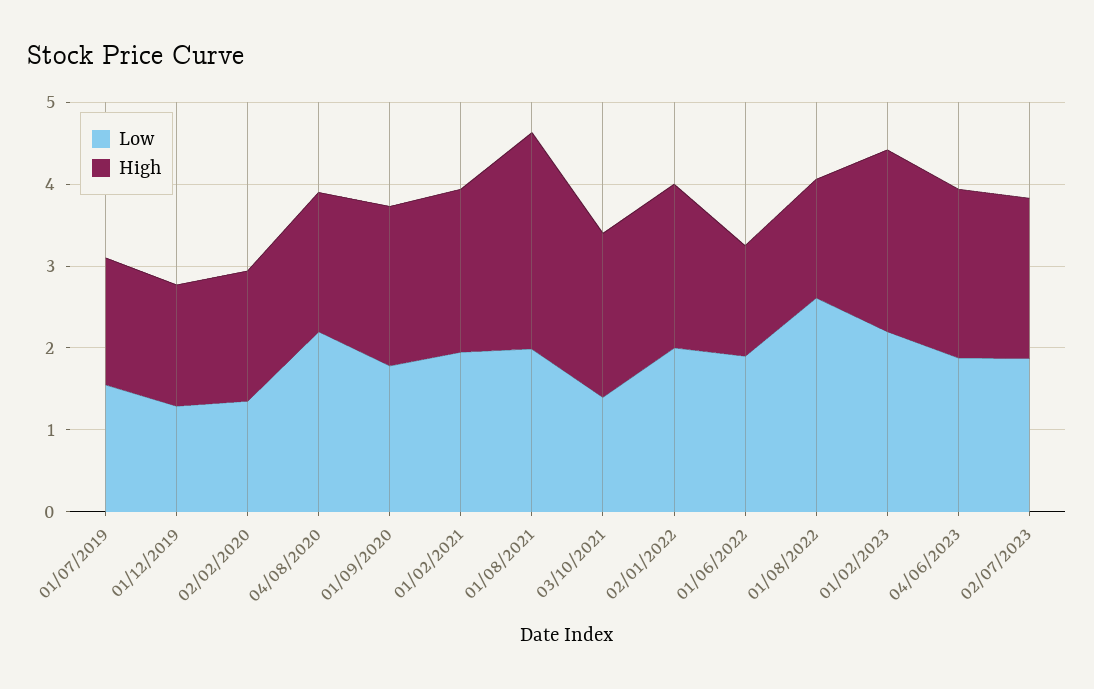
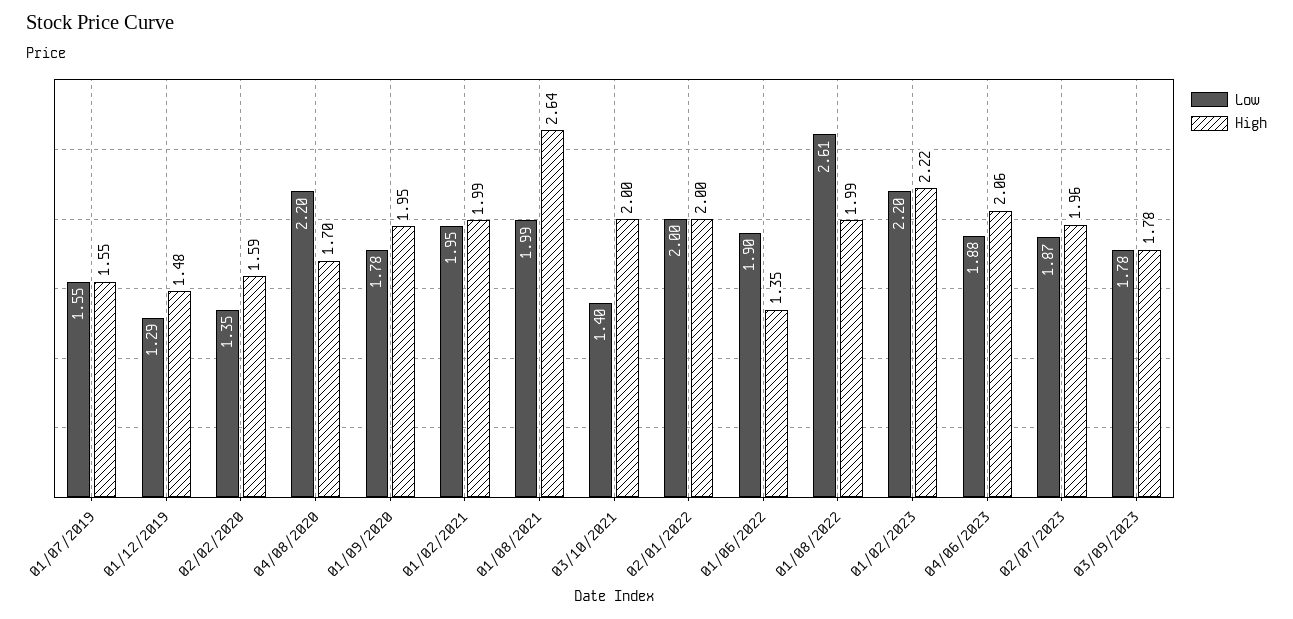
High, 01/08/2022: 1.4 -> 1.99
Low, 03/09/2023: none -> 1.78
High, 03/09/2023: none -> 1.78

